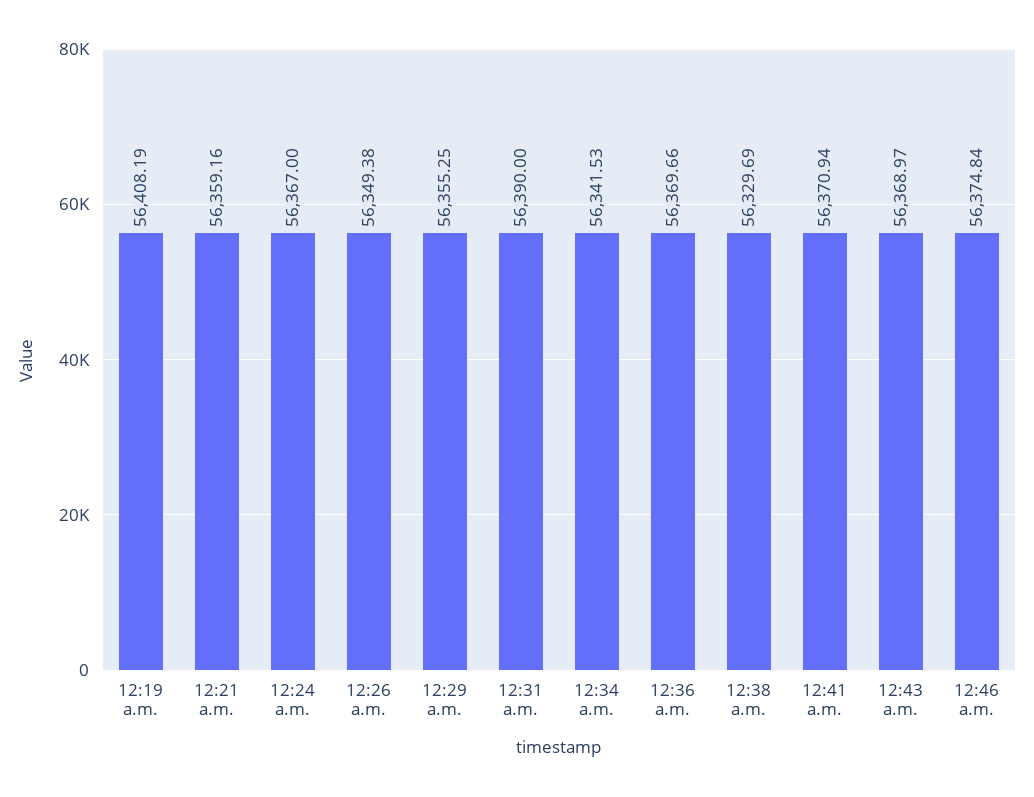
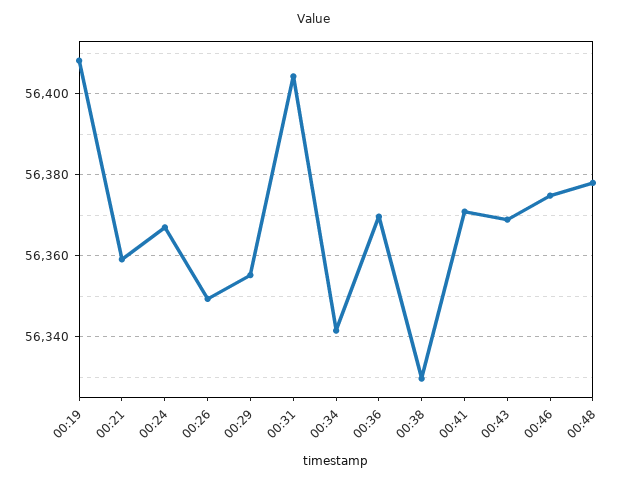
12:31 a.m.: 56390 -> 56404
00:48: none -> 56378

